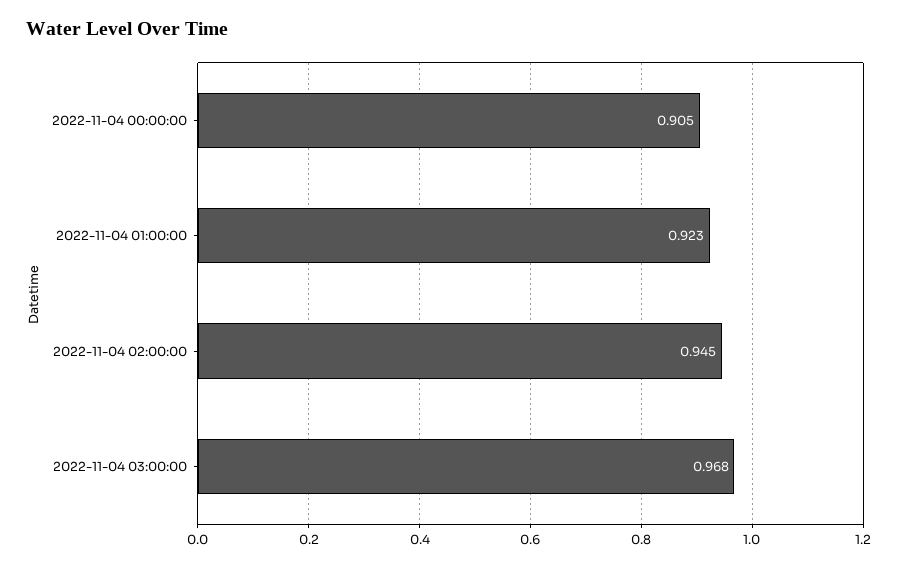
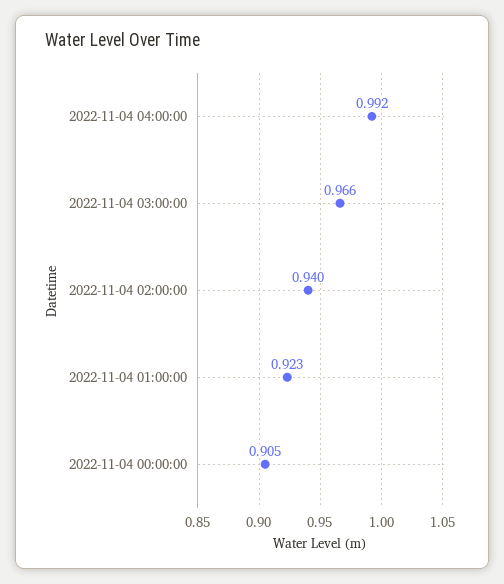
2022-11-04 02:00:00: 0.945 -> 0.94
2022-11-04 03:00:00: 0.968 -> 0.966
2022-11-04 04:00:00: none -> 0.992

